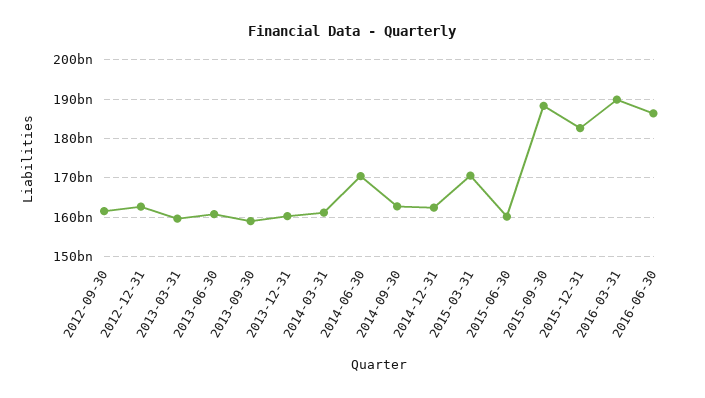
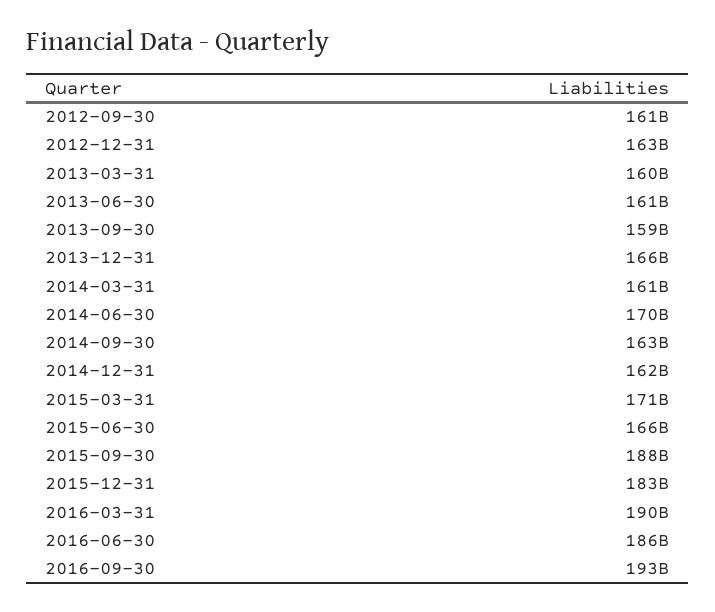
2013-12-31: 160000000000 -> 166000000000
2015-06-30: 160000000000 -> 166000000000
2016-09-30: none -> 193000000000

